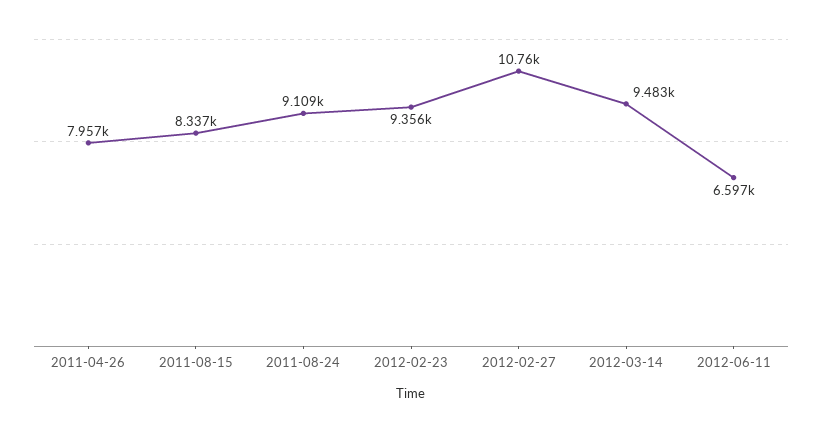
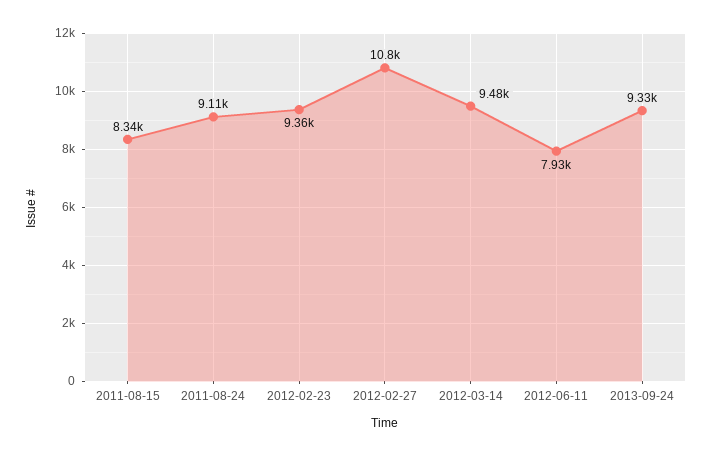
2011-04-26: 7957 -> none
2012-06-11: 6597 -> 7930
2013-09-24: none -> 9330

